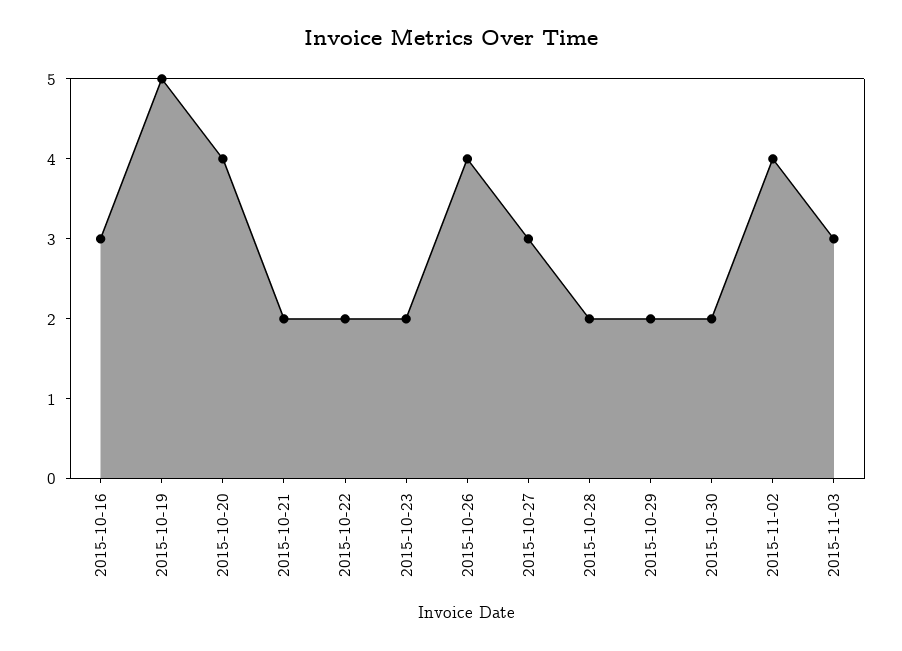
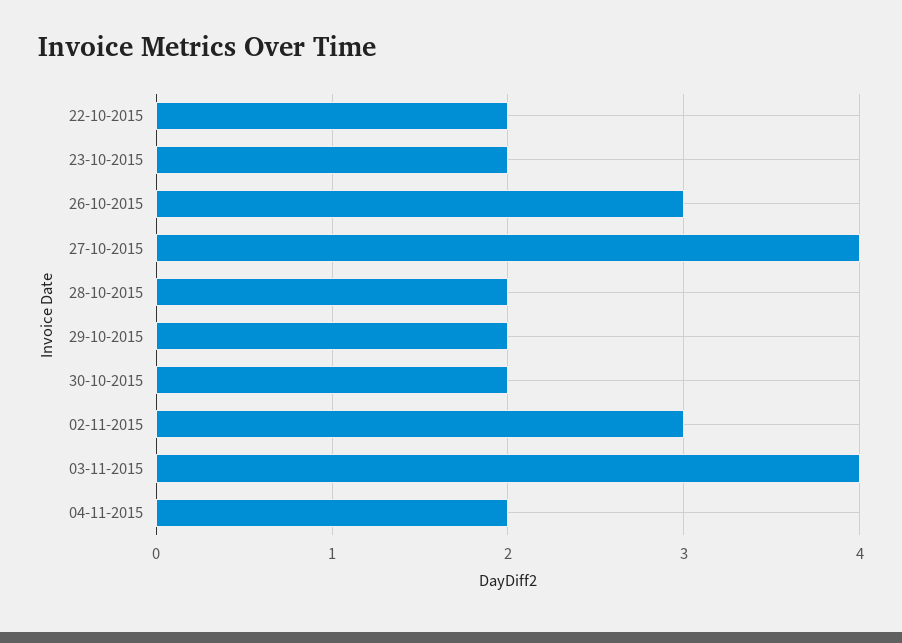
2015-10-16: 3 -> none
2015-10-19: 5 -> none
2015-10-20: 4 -> none
2015-10-21: 2 -> none
2015-10-26: 4 -> 3
2015-10-27: 3 -> 4
2015-11-02: 4 -> 3
2015-11-03: 3 -> 4
04-11-2015: none -> 2

